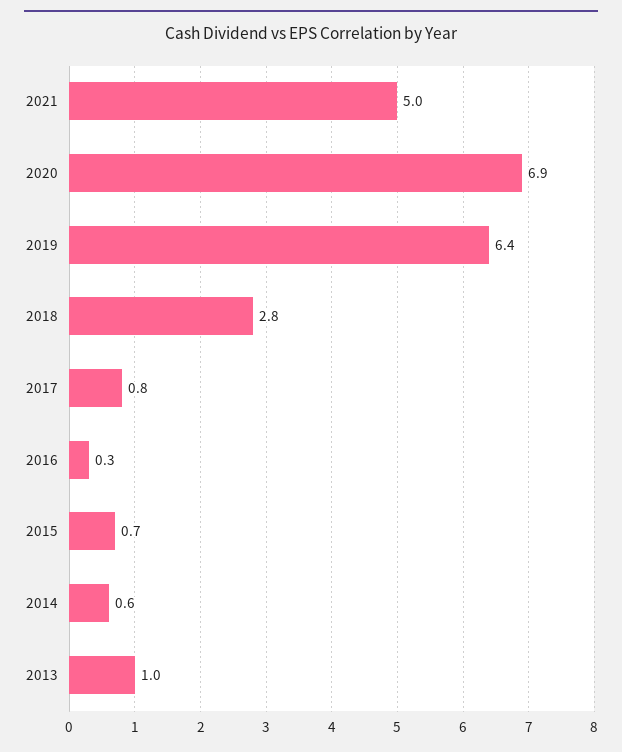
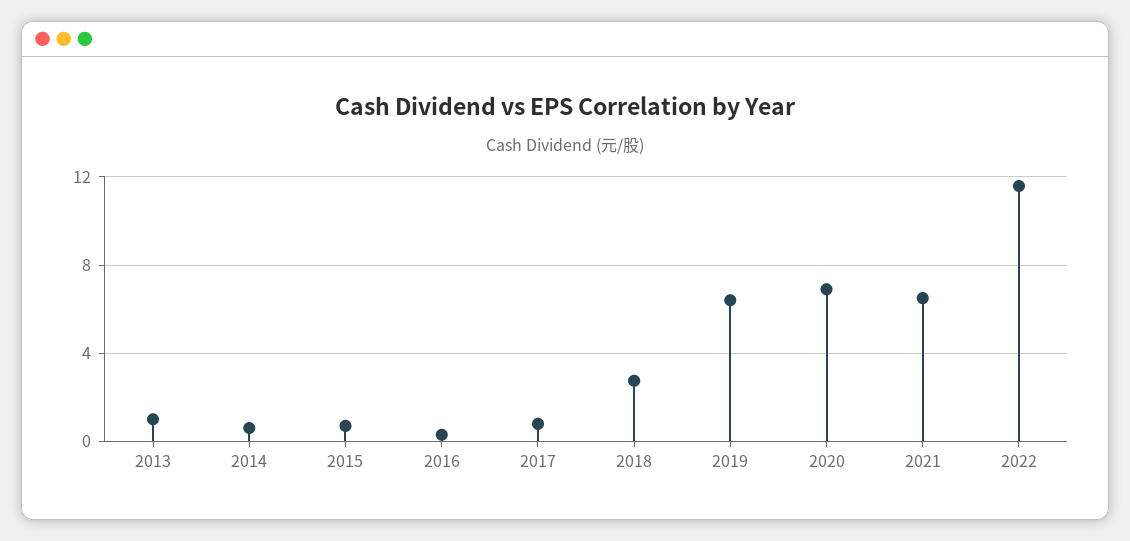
2021: 5 -> 6.5
2022: none -> 11.5

